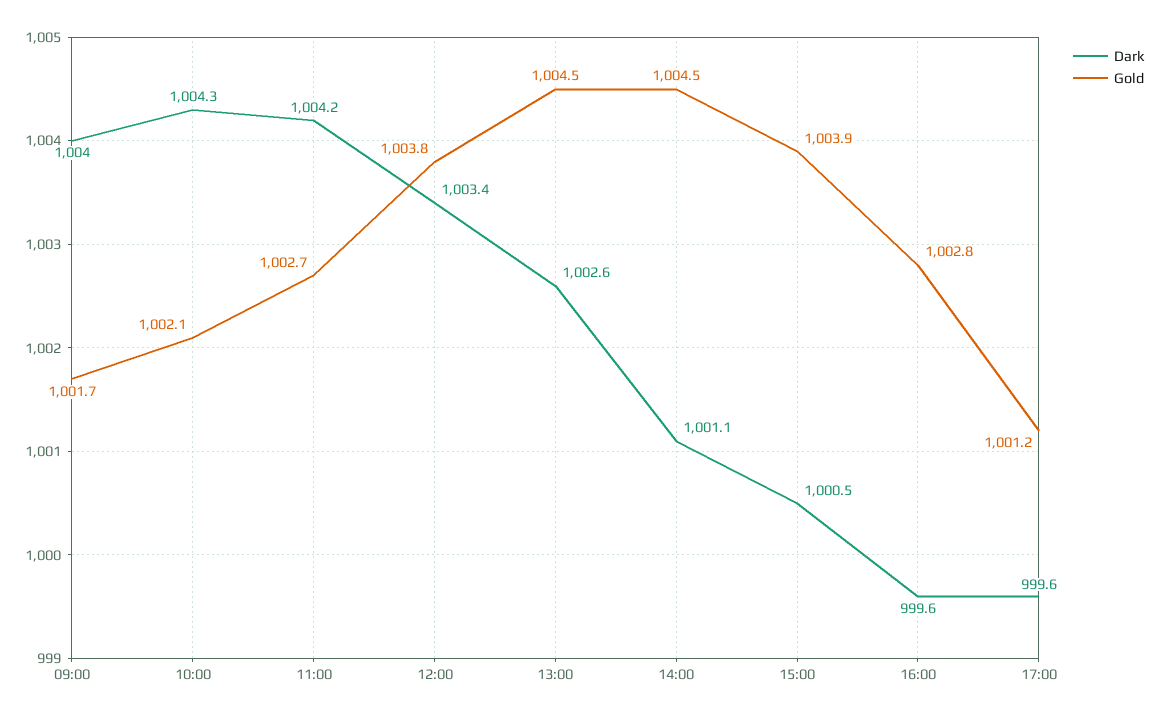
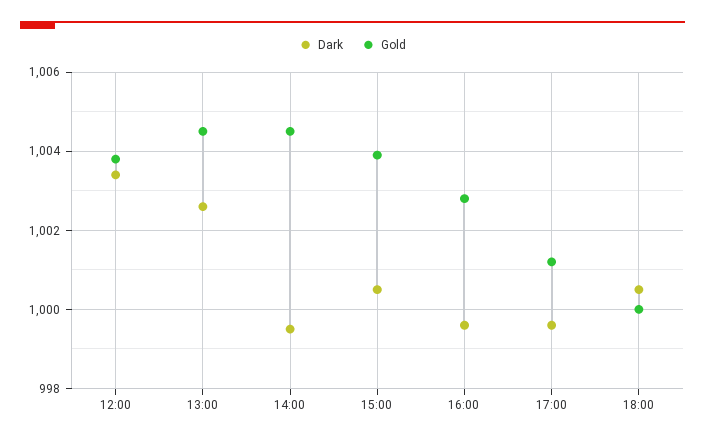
Dark, 09:00: 1004 -> none
Gold, 09:00: 1001.7 -> none
Dark, 10:00: 1004.3 -> none
Gold, 10:00: 1002.1 -> none
Dark, 11:00: 1004.2 -> none
Gold, 11:00: 1002.7 -> none
Dark, 14:00: 1001.1 -> 999.5
Dark, 18:00: none -> 1000.5
Gold, 18:00: none -> 1000

